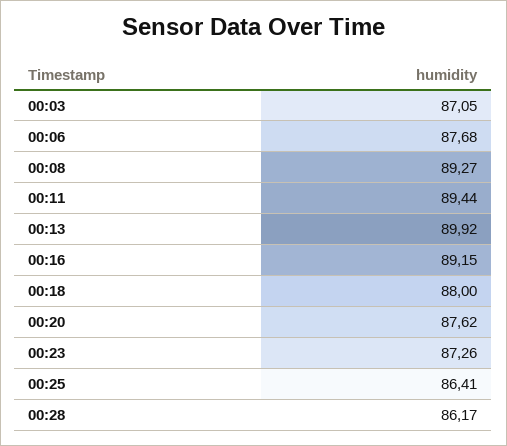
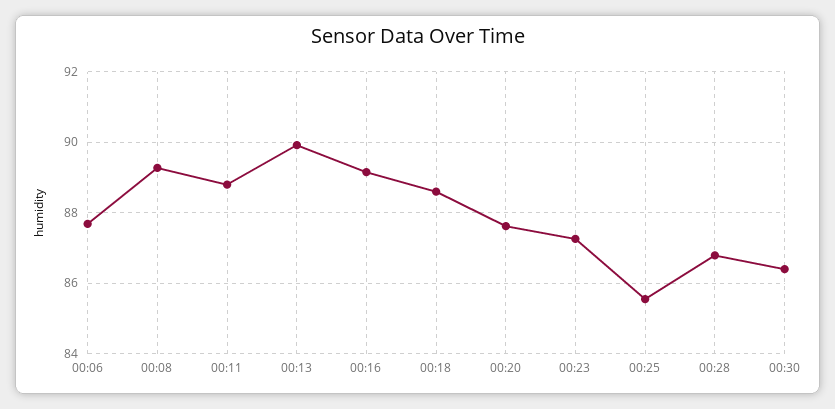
00:03: 87.05 -> none
00:11: 89.44 -> 88.8
00:18: 88 -> 88.6
00:25: 86.41 -> 85.6
00:28: 86.17 -> 86.8
00:30: none -> 86.4

